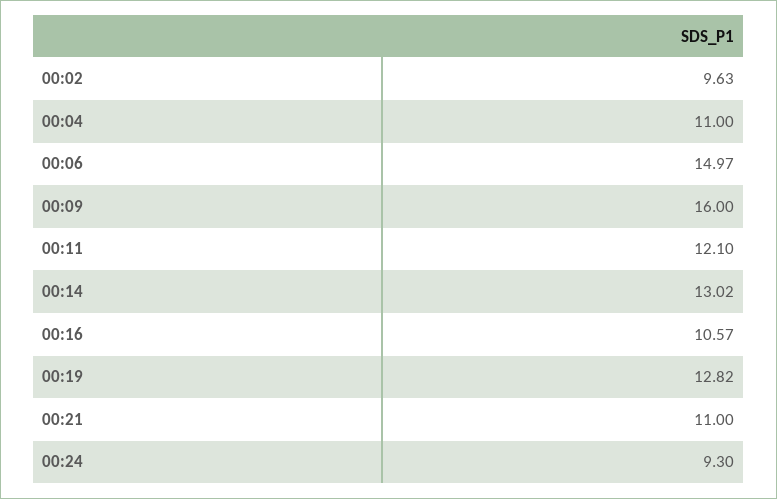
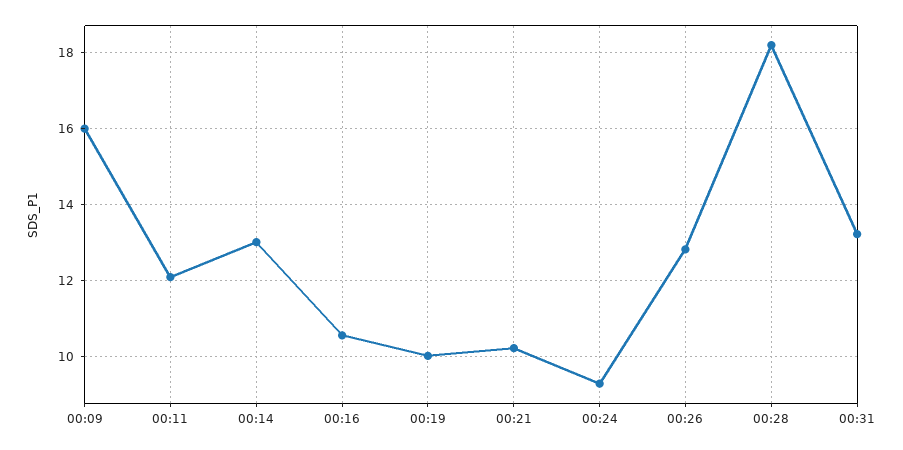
00:02: 9.63 -> none
00:04: 11 -> none
00:06: 14.97 -> none
00:19: 12.82 -> 10
00:21: 11 -> 10.2
00:26: none -> 12.8
00:28: none -> 18.2
00:31: none -> 13.2

